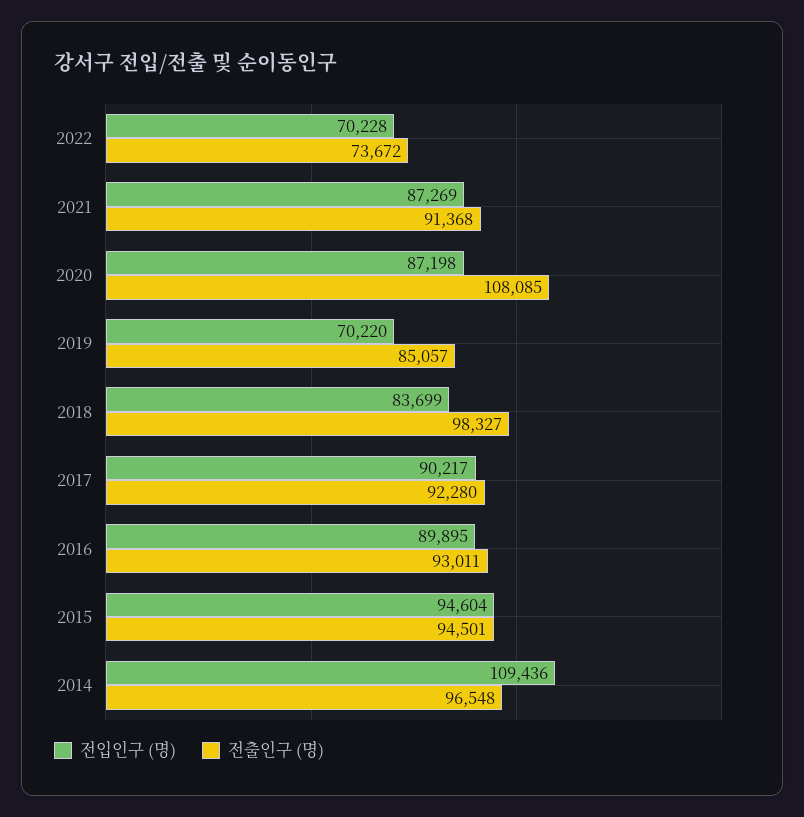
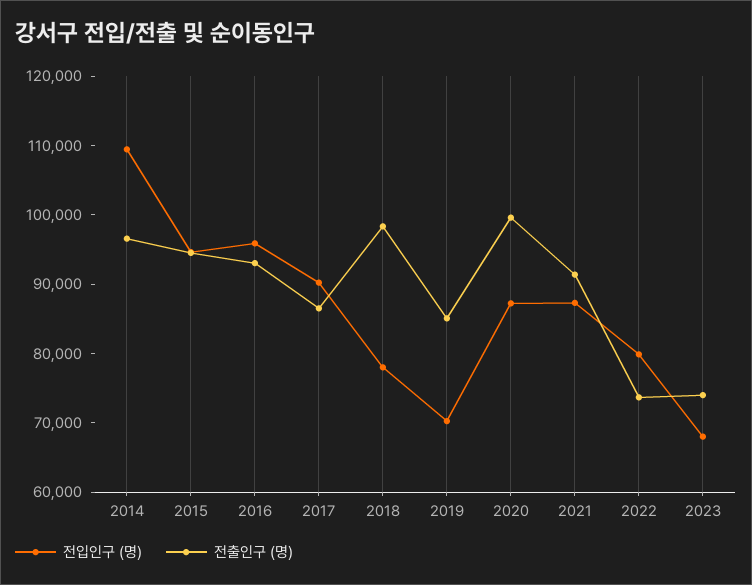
전입인구 (명), 2022: 70228 -> 80000
전출인구 (명), 2020: 108085 -> 100000
전입인구 (명), 2018: 83699 -> 78000
전출인구 (명), 2017: 92280 -> 86000
전입인구 (명), 2016: 89895 -> 96000
전입인구 (명), 2023: none -> 68000
전출인구 (명), 2023: none -> 74000

